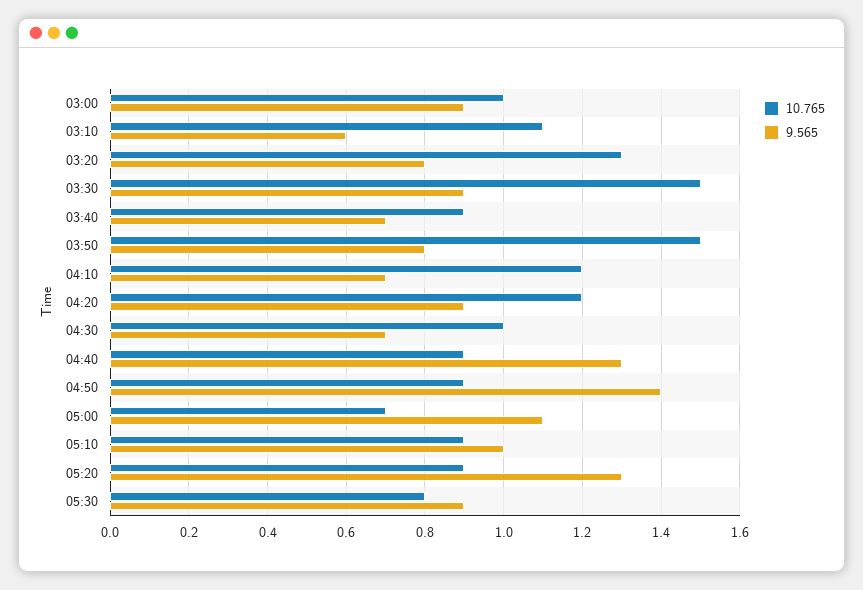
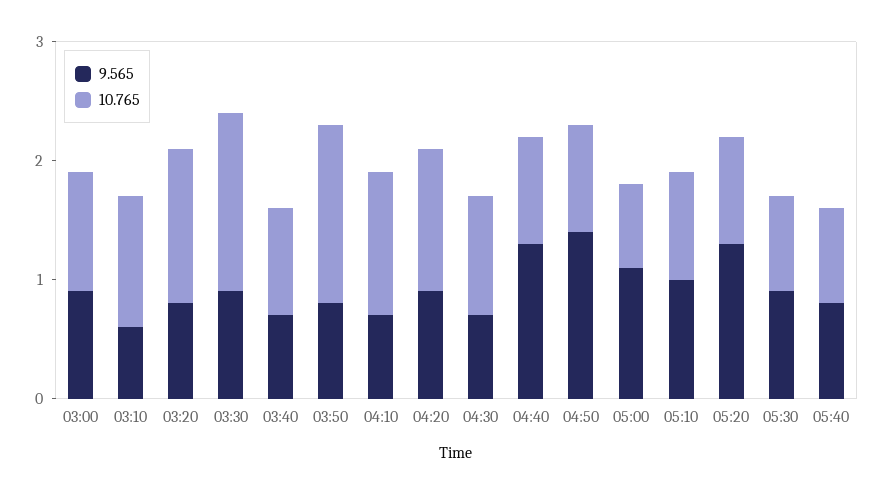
9.565, 05:40: none -> 0.8
10.765, 05:40: none -> 0.8

